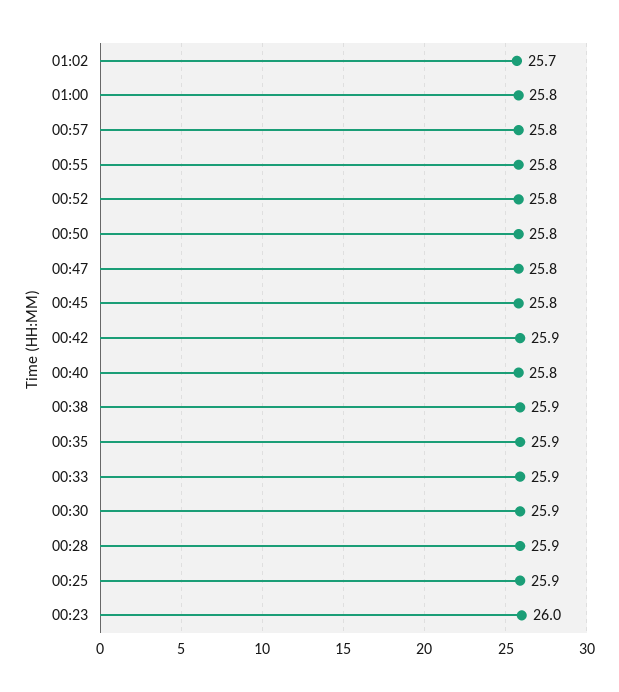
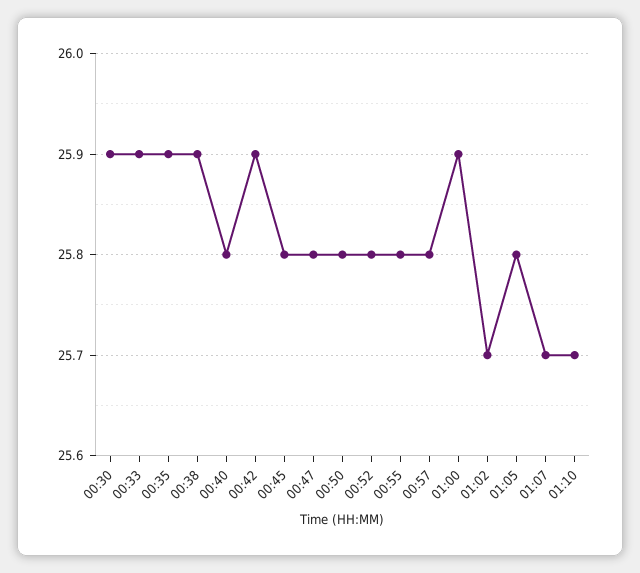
01:00: 25.8 -> 25.9
00:28: 25.9 -> none
00:25: 25.9 -> none
00:23: 26 -> none
01:05: none -> 25.8
01:07: none -> 25.7
01:10: none -> 25.7

